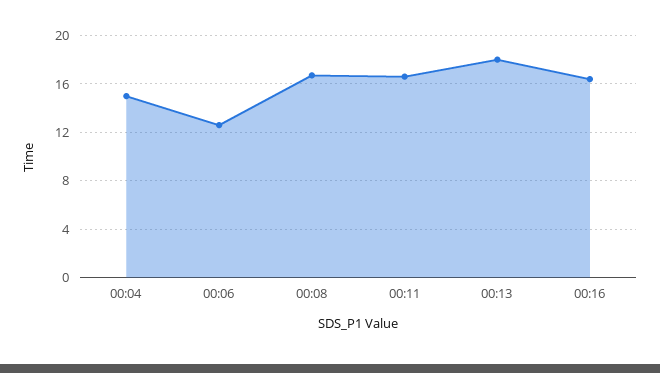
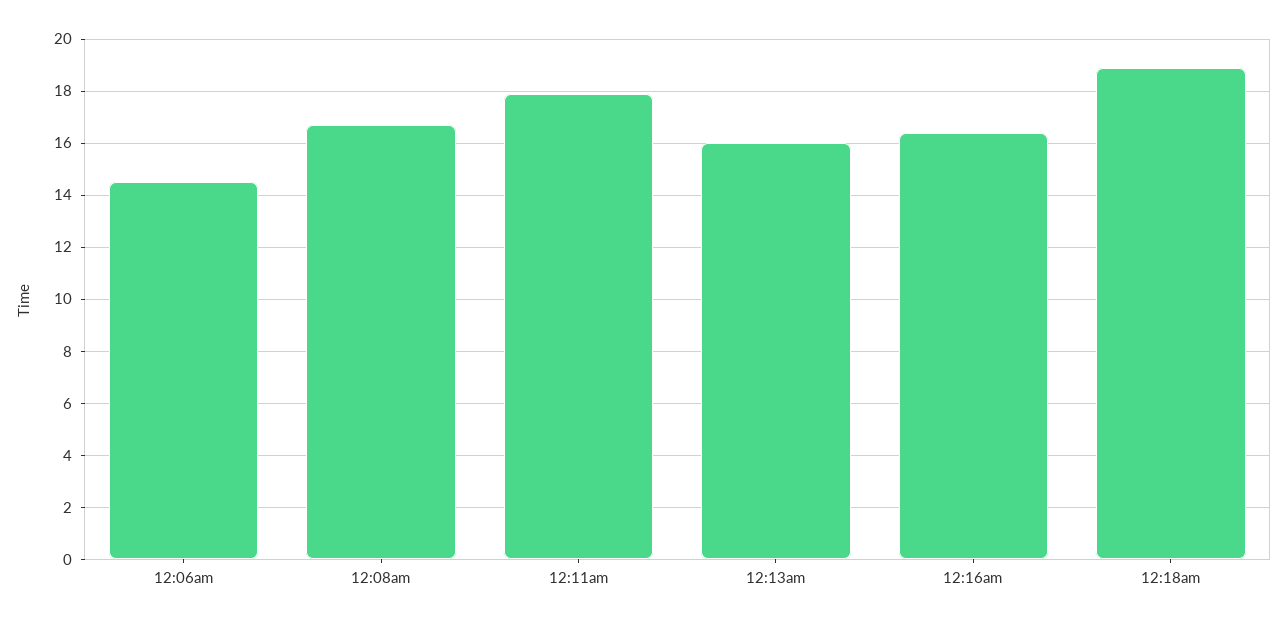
00:04: 15 -> none
00:06: 12.5 -> 14.5
00:11: 16.5 -> 18
00:13: 18 -> 16
12:18am: none -> 19

